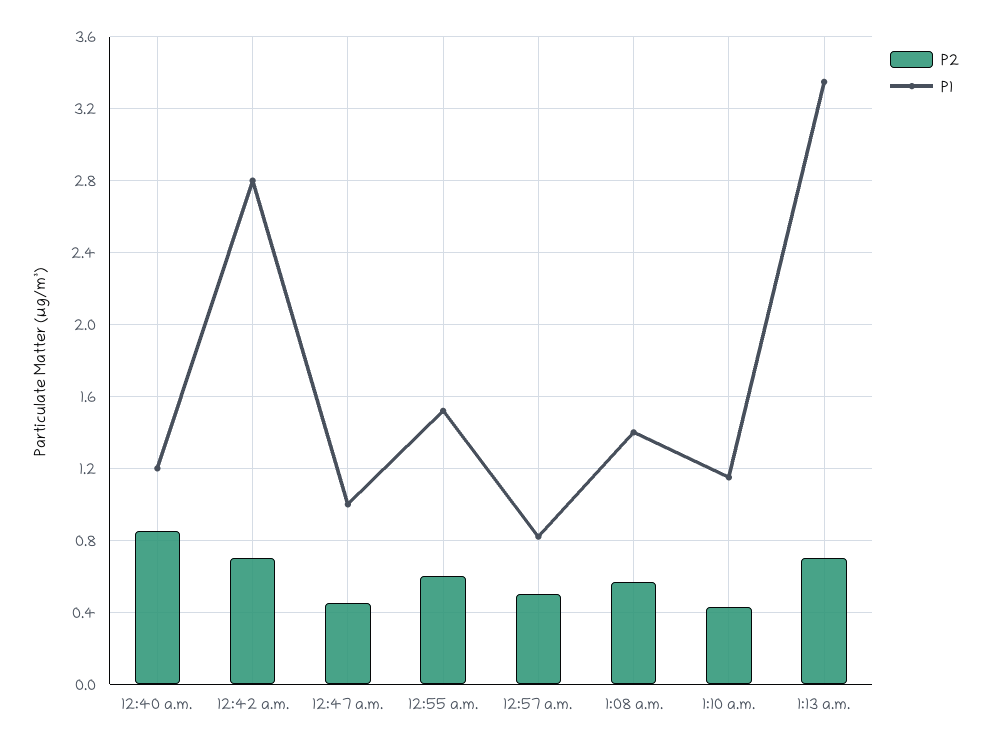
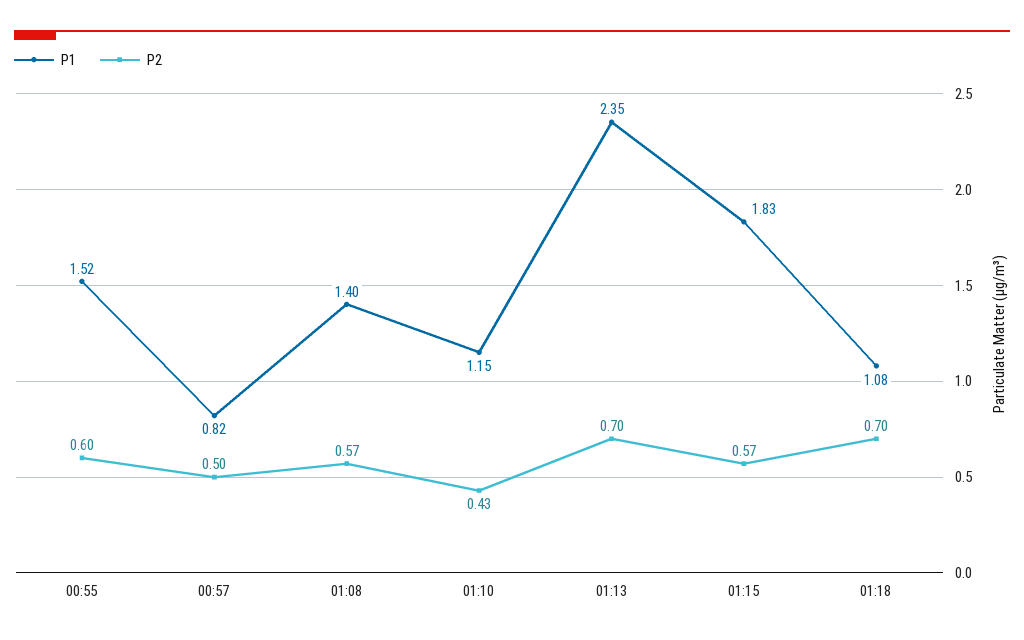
P2, 12:40 a.m.: 0.85 -> none
P1, 12:40 a.m.: 1.2 -> none
P2, 12:42 a.m.: 0.7 -> none
P1, 12:42 a.m.: 2.8 -> none
P2, 12:47 a.m.: 0.45 -> none
P1, 12:47 a.m.: 1 -> none
P1, 1:13 a.m.: 3.35 -> 2.35
P1, 01:15: none -> 1.83
P2, 01:15: none -> 0.57
P1, 01:18: none -> 1.08
P2, 01:18: none -> 0.7

